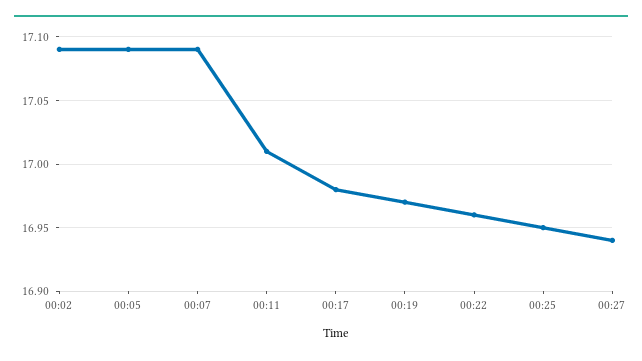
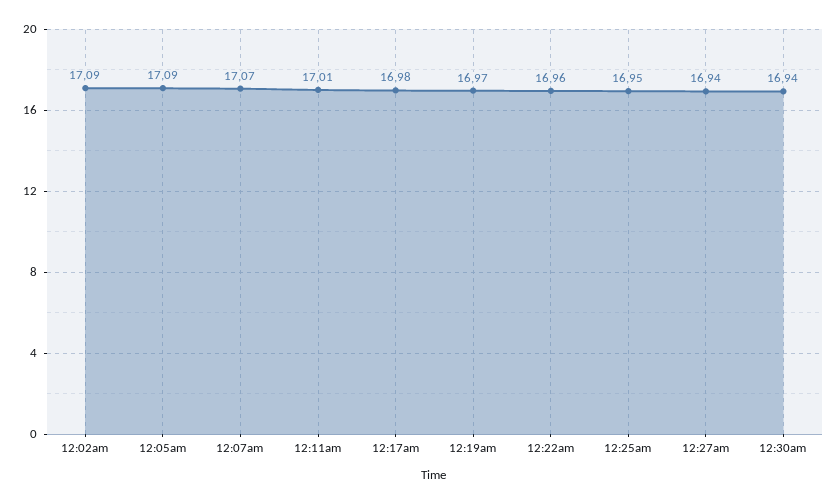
00:07: 17.09 -> 17.07
12:30am: none -> 16.94

